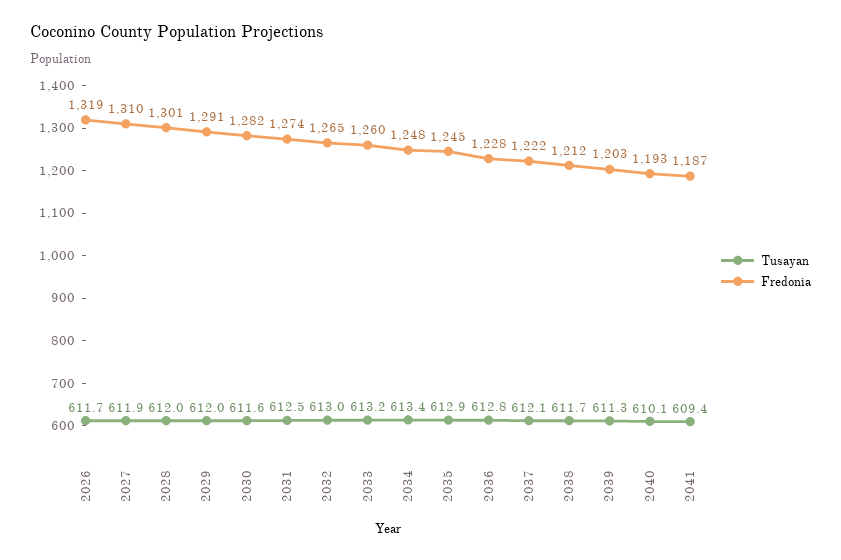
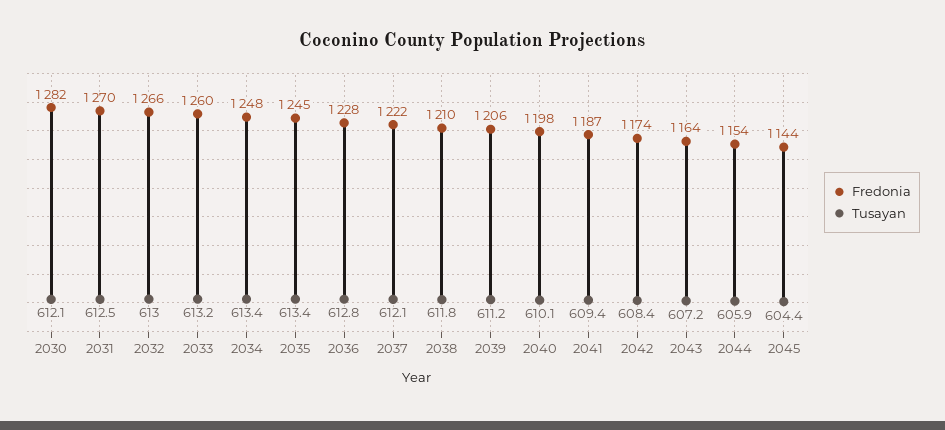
Tusayan, 2026: 611.7 -> none
Fredonia, 2026: 1319 -> none
Tusayan, 2027: 611.9 -> none
Fredonia, 2027: 1310 -> none
Tusayan, 2028: 612 -> none
Fredonia, 2028: 1301 -> none
Tusayan, 2029: 612 -> none
Fredonia, 2029: 1291 -> none
Tusayan, 2030: 611.6 -> 612.1
Fredonia, 2031: 1274 -> 1270
Fredonia, 2032: 1265 -> 1266
Tusayan, 2035: 612.9 -> 613.4
Tusayan, 2038: 611.7 -> 611.8
Fredonia, 2038: 1212 -> 1210
Tusayan, 2039: 611.3 -> 611.2
Fredonia, 2039: 1203 -> 1206
Fredonia, 2040: 1193 -> 1198
Fredonia, 2042: none -> 1174
Tusayan, 2042: none -> 608.4
Fredonia, 2043: none -> 1164
Tusayan, 2043: none -> 607.2
Fredonia, 2044: none -> 1154
Tusayan, 2044: none -> 605.9
Fredonia, 2045: none -> 1144
Tusayan, 2045: none -> 604.4

